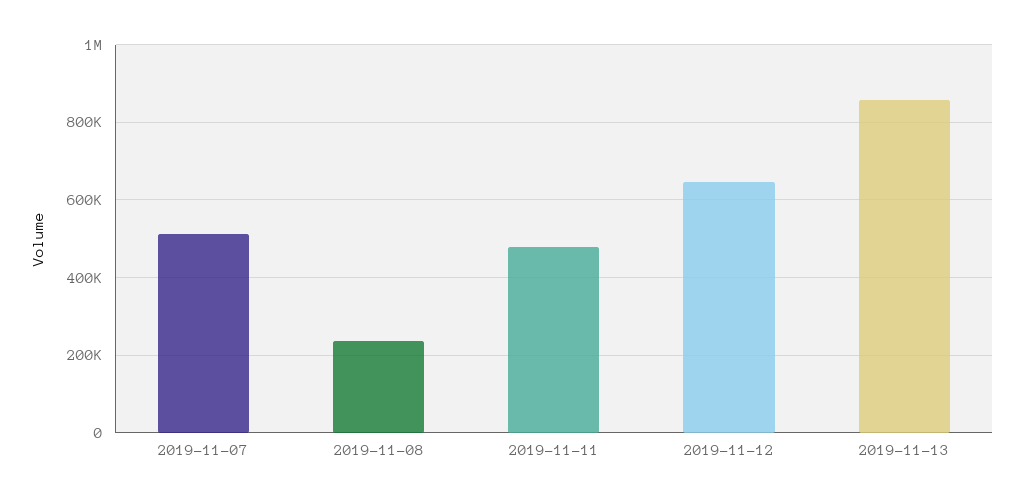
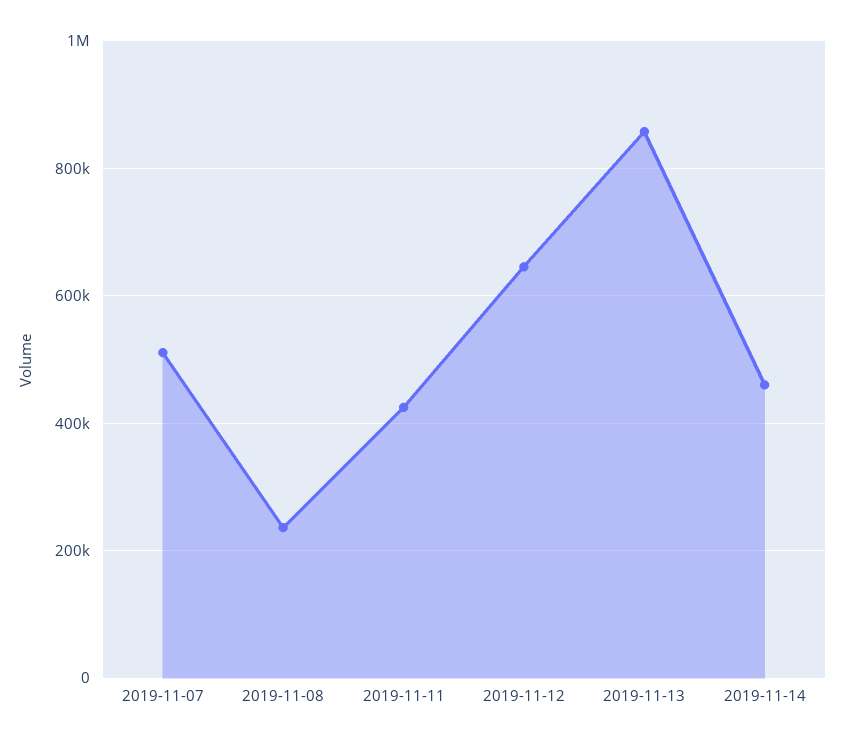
2019-11-11: 480000 -> 420000
2019-11-14: none -> 460000

